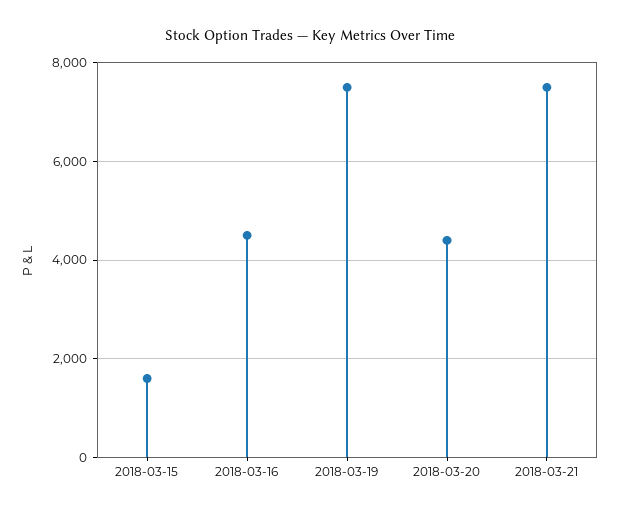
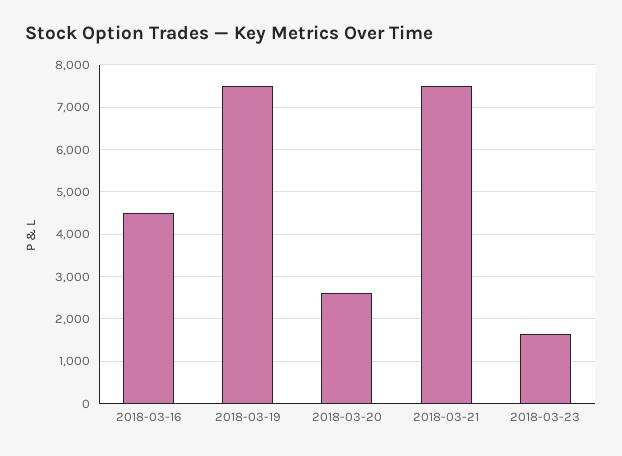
2018-03-15: 1600 -> none
2018-03-20: 4400 -> 2600
2018-03-23: none -> 1600

